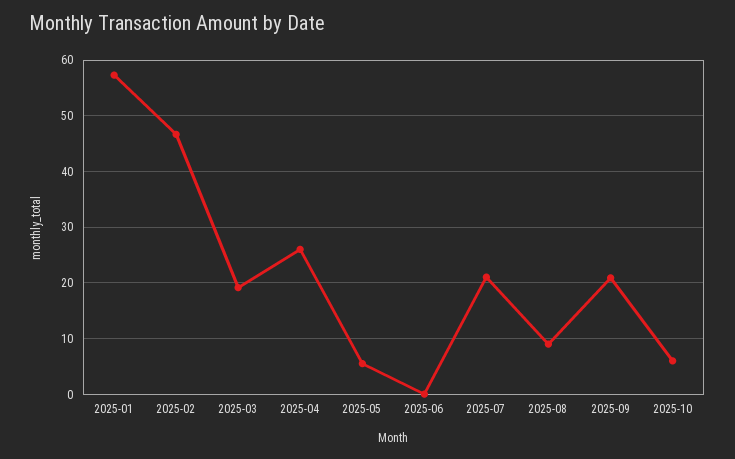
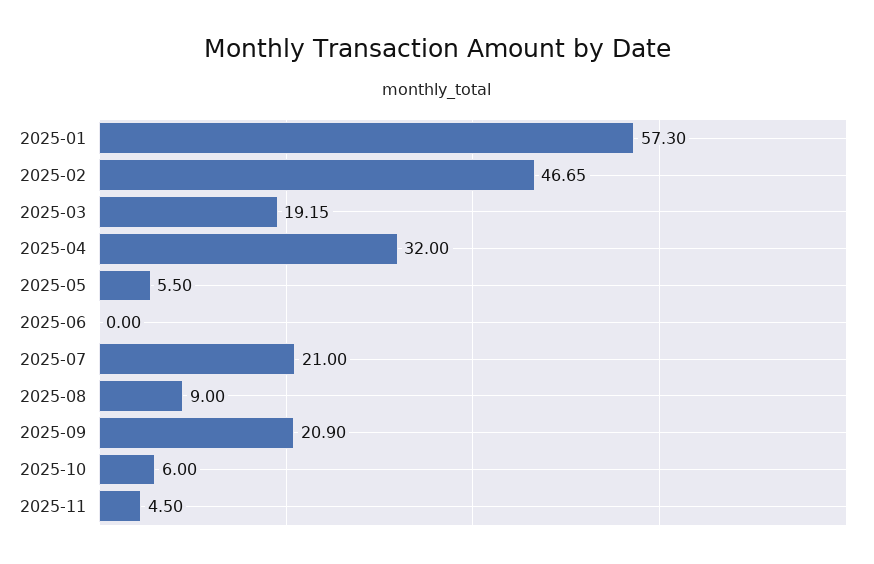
2025-04: 26 -> 32
2025-11: none -> 4.5

